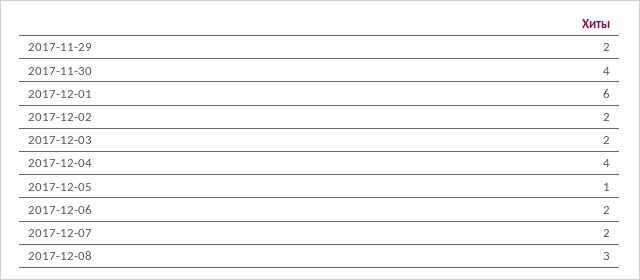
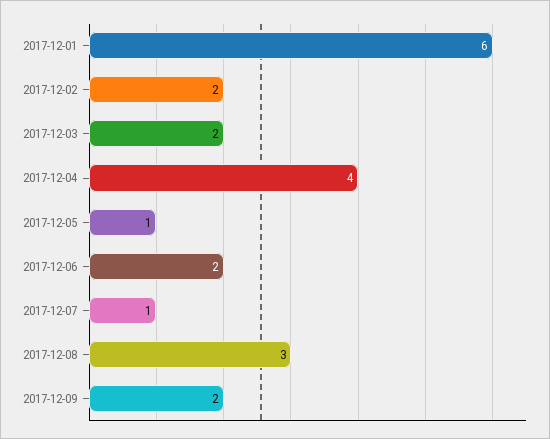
2017-11-29: 2 -> none
2017-11-30: 4 -> none
2017-12-07: 2 -> 1
2017-12-09: none -> 2

